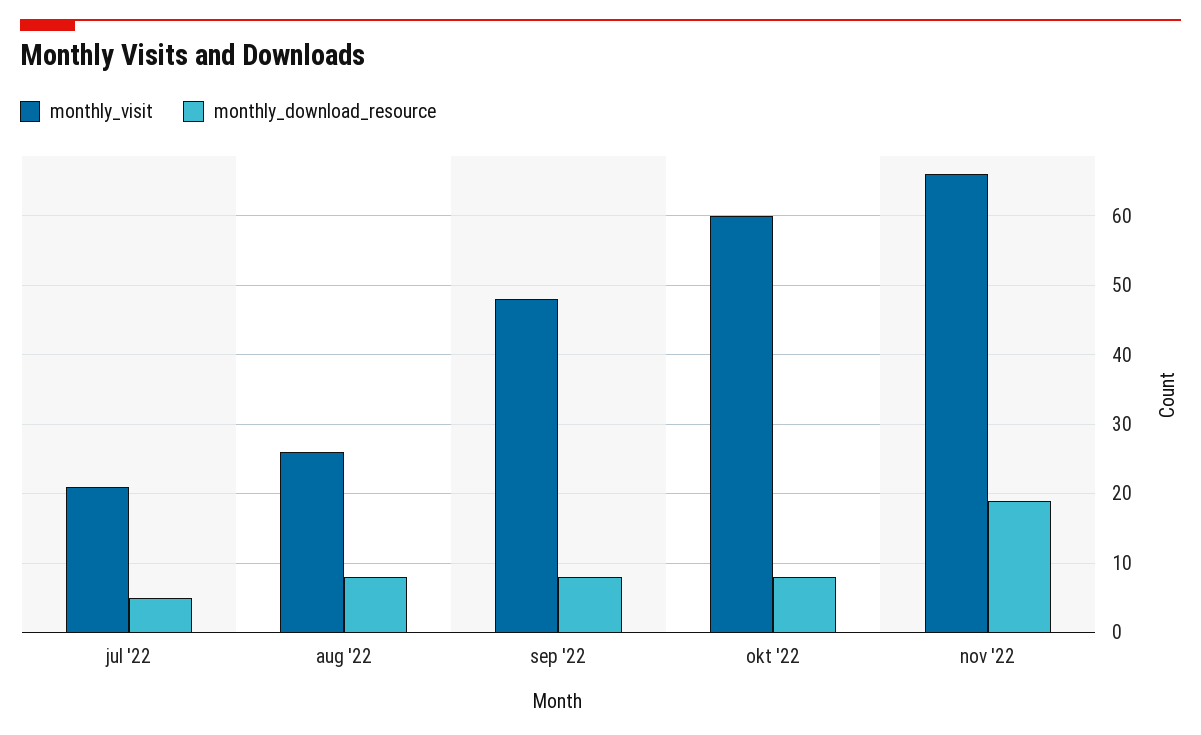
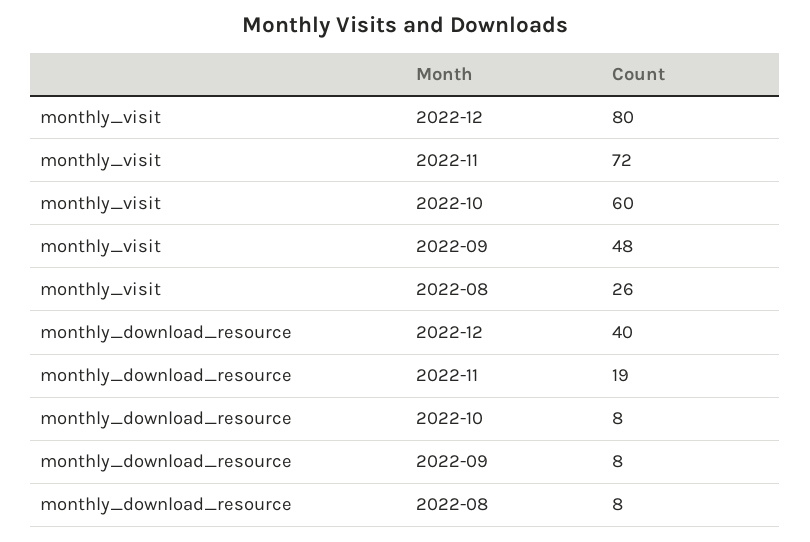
monthly_visit, jul '22: 21 -> none
monthly_download_resource, jul '22: 5 -> none
monthly_visit, nov '22: 66 -> 72
monthly_visit, 2022-12: none -> 80
monthly_download_resource, 2022-12: none -> 40

